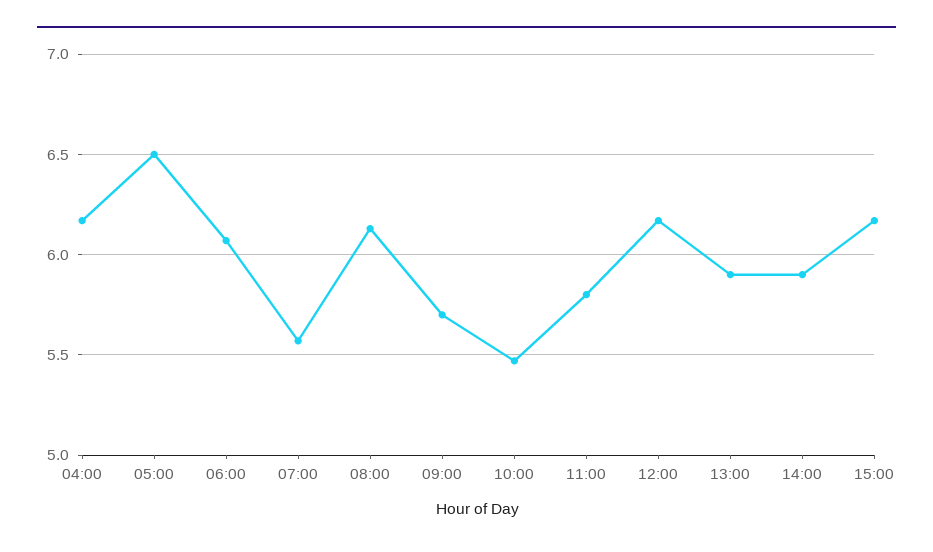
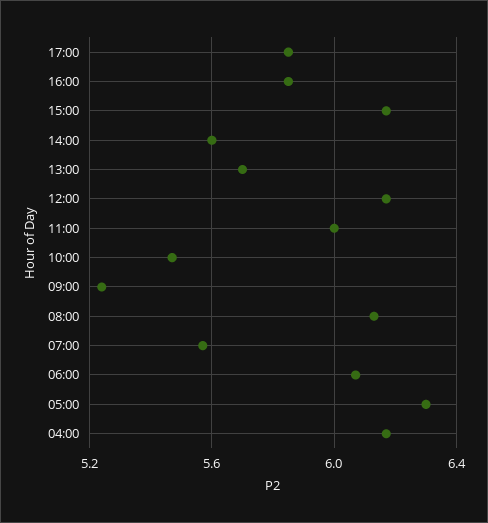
05:00: 6.5 -> 6.3
09:00: 5.7 -> 5.25
11:00: 5.8 -> 6
13:00: 5.9 -> 5.7
14:00: 5.9 -> 5.6
17:00: none -> 5.85
16:00: none -> 5.85

